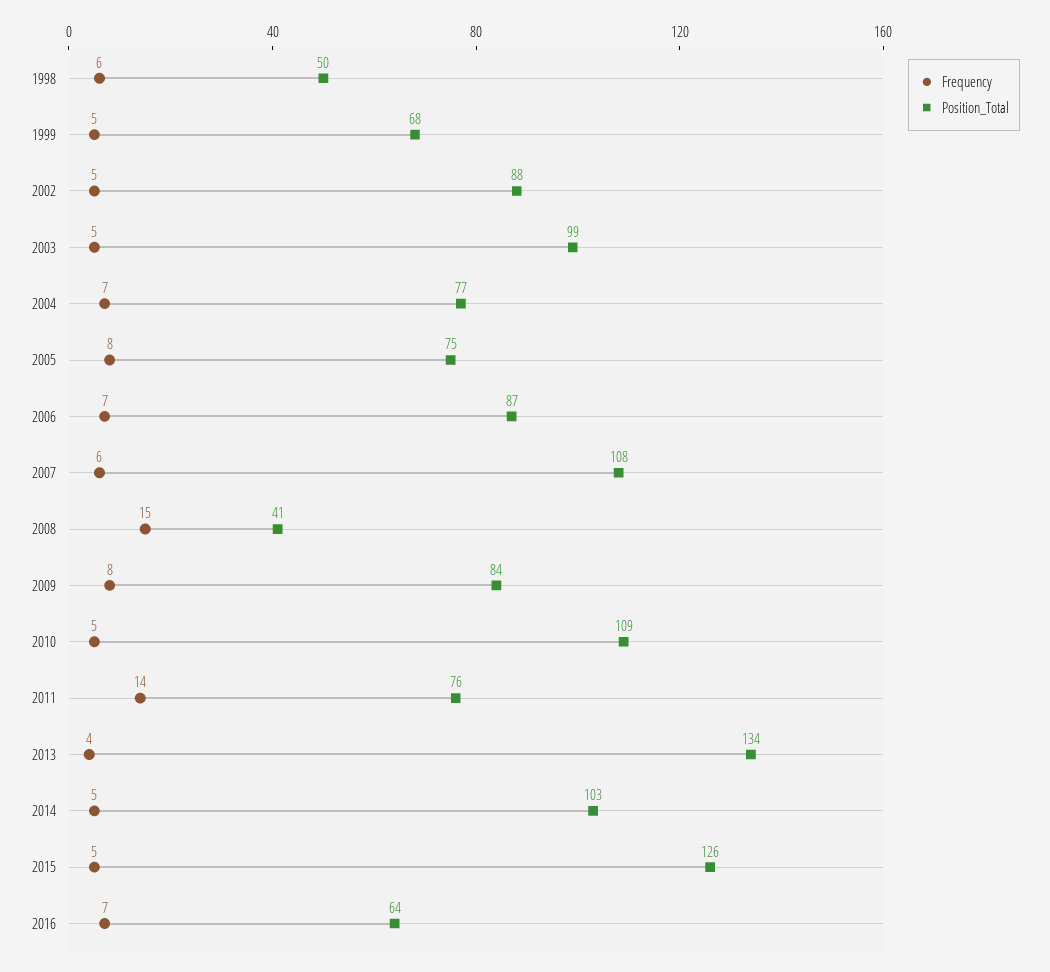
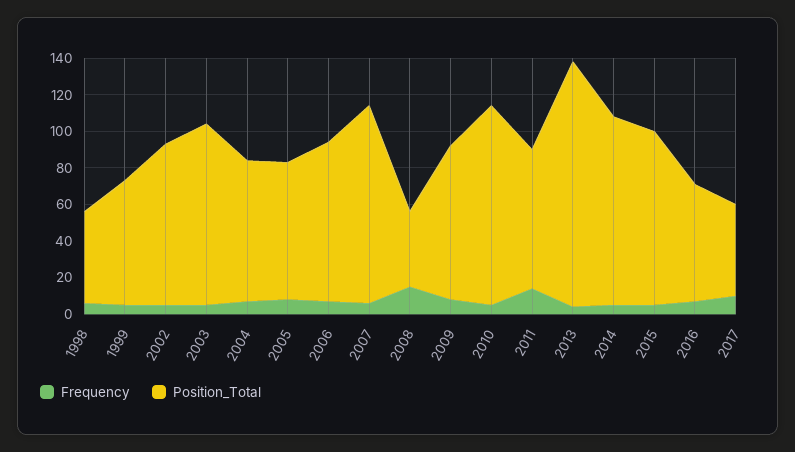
Position_Total, 2015: 126 -> 95
Frequency, 2017: none -> 10
Position_Total, 2017: none -> 50

